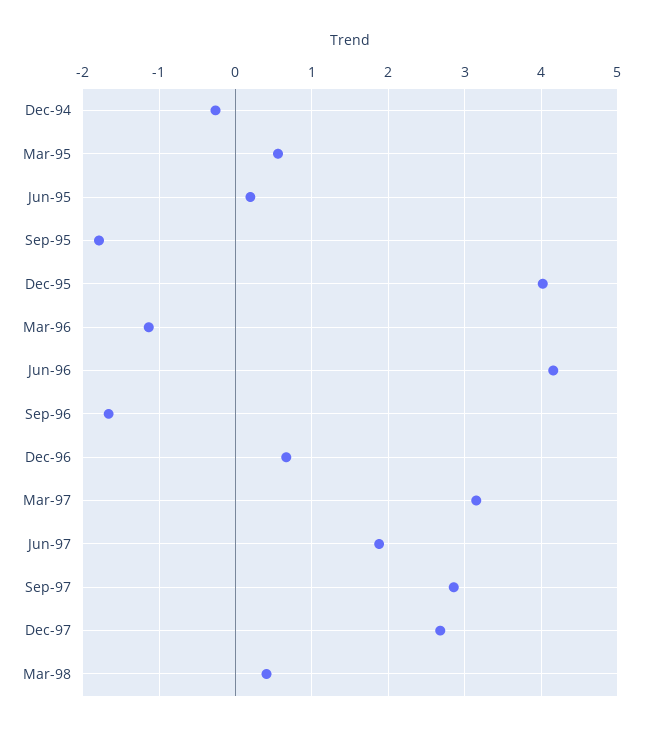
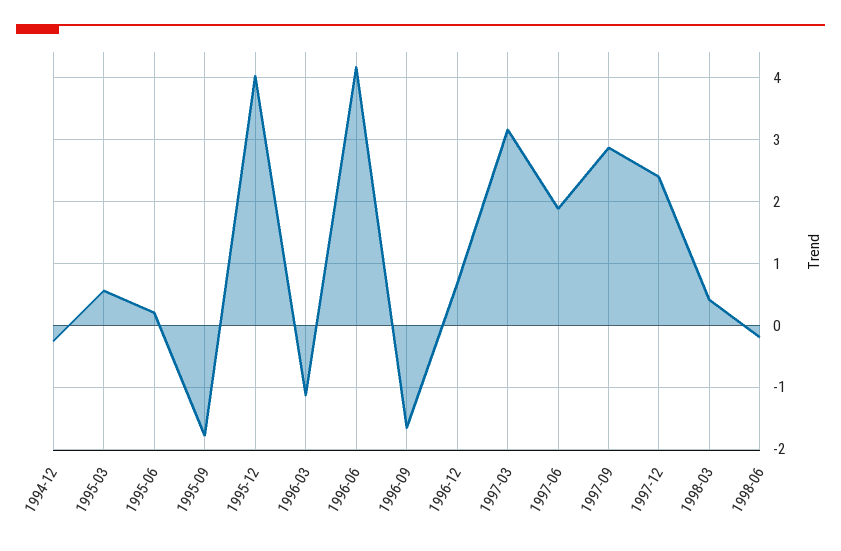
Dec-97: 2.7 -> 2.4
1998-06: none -> -0.2

